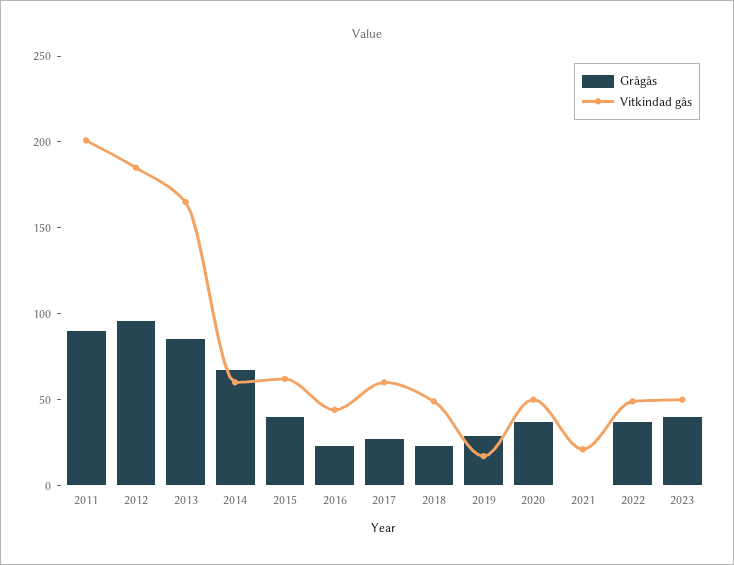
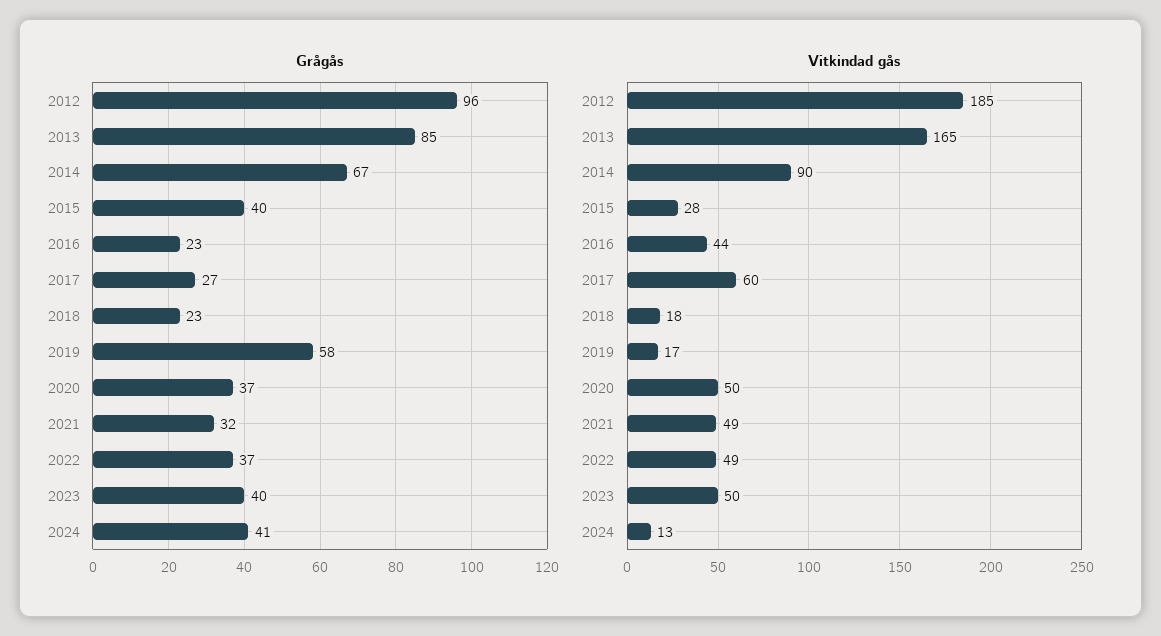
Grågås, 2011: 90 -> none
Vitkindad gås, 2011: 200 -> none
Vitkindad gås, 2014: 60 -> 90
Vitkindad gås, 2015: 60 -> 28
Vitkindad gås, 2018: 50 -> 18
Grågås, 2019: 30 -> 58
Grågås, 2021: 0 -> 32
Vitkindad gås, 2021: 20 -> 49
Grågås, 2024: none -> 41
Vitkindad gås, 2024: none -> 13

